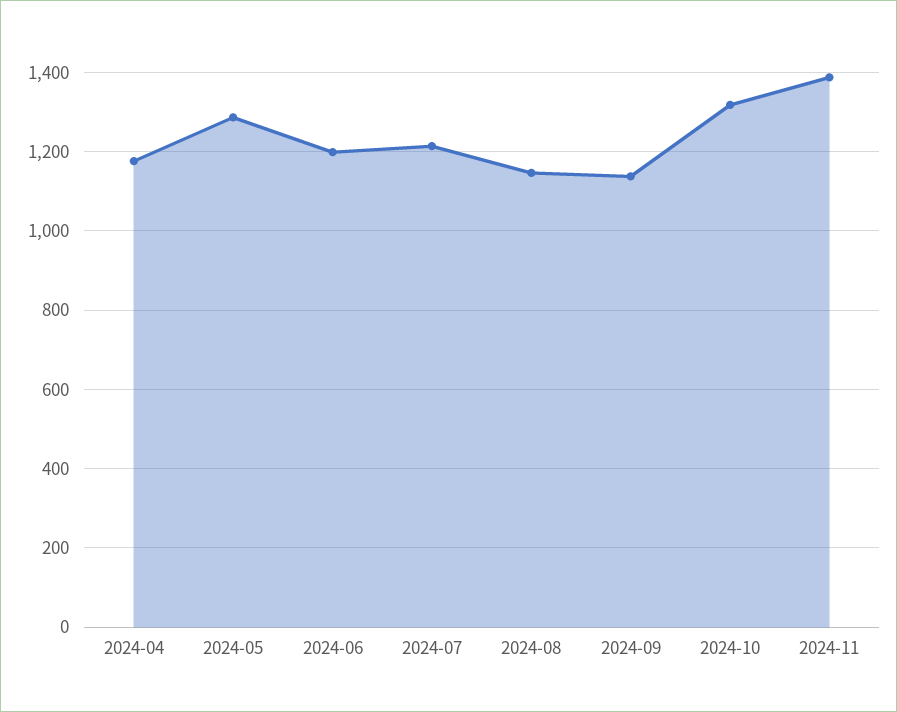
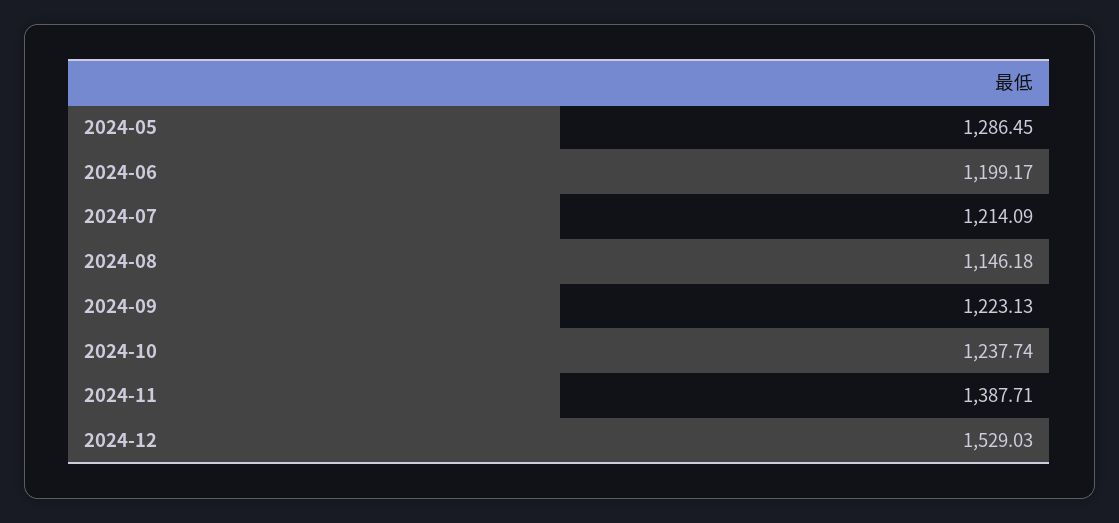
2024-04: 1180 -> none
2024-09: 1140 -> 1223.13
2024-10: 1320 -> 1237.74
2024-12: none -> 1529.03

